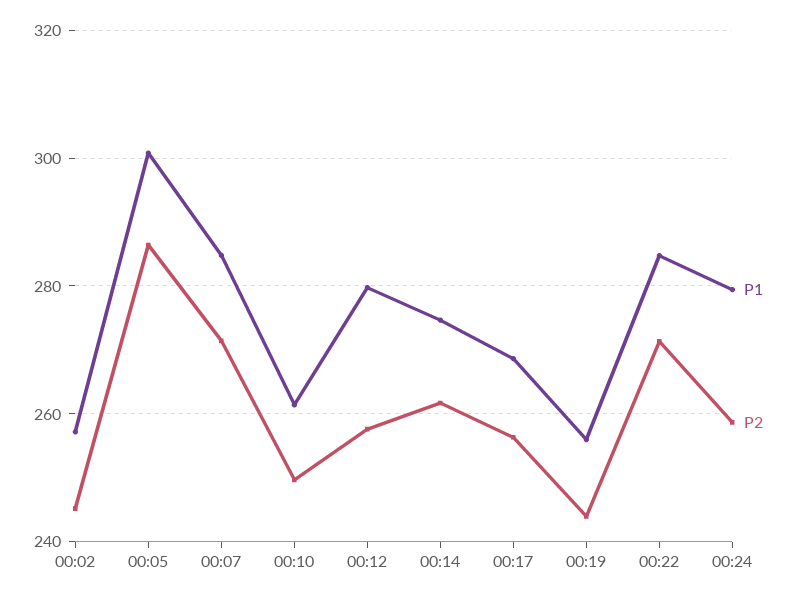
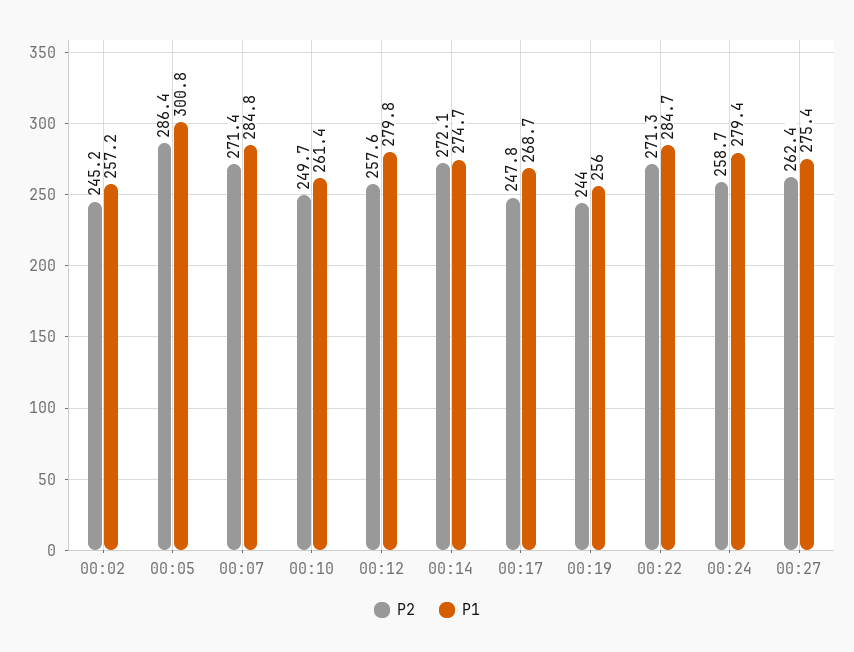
P2, 00:14: 262 -> 272.1
P2, 00:17: 256 -> 247.8
P2, 00:27: none -> 262.4
P1, 00:27: none -> 275.4

